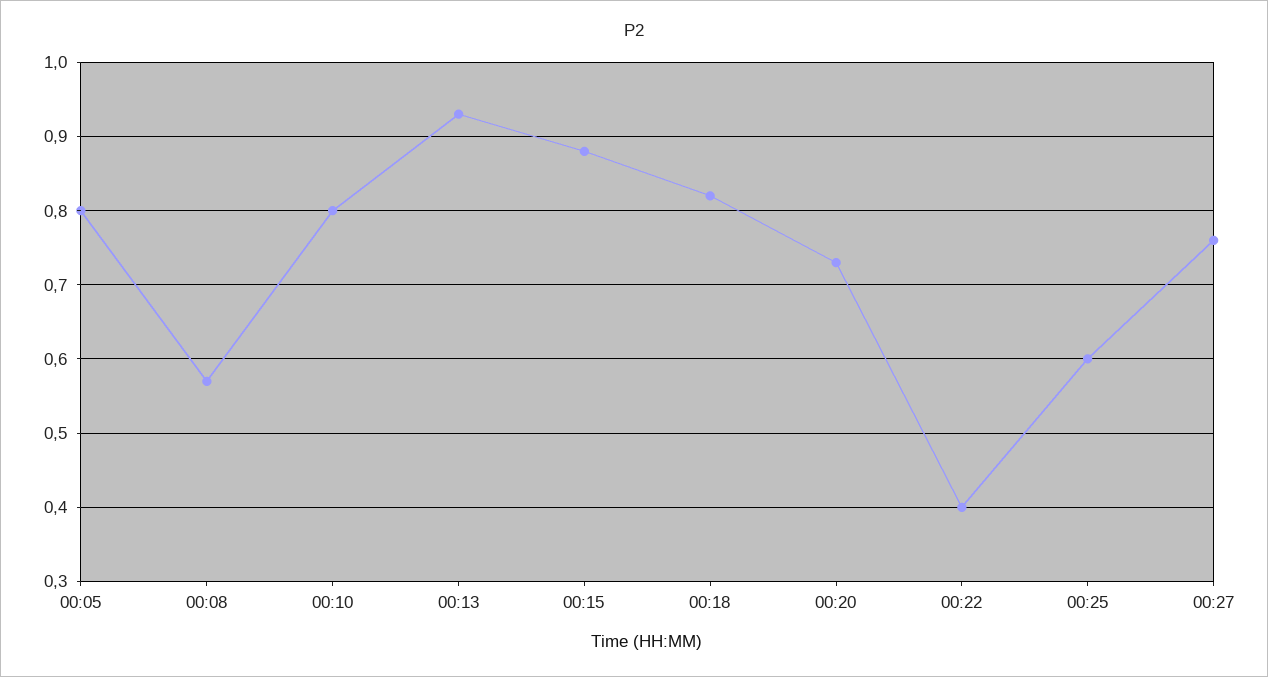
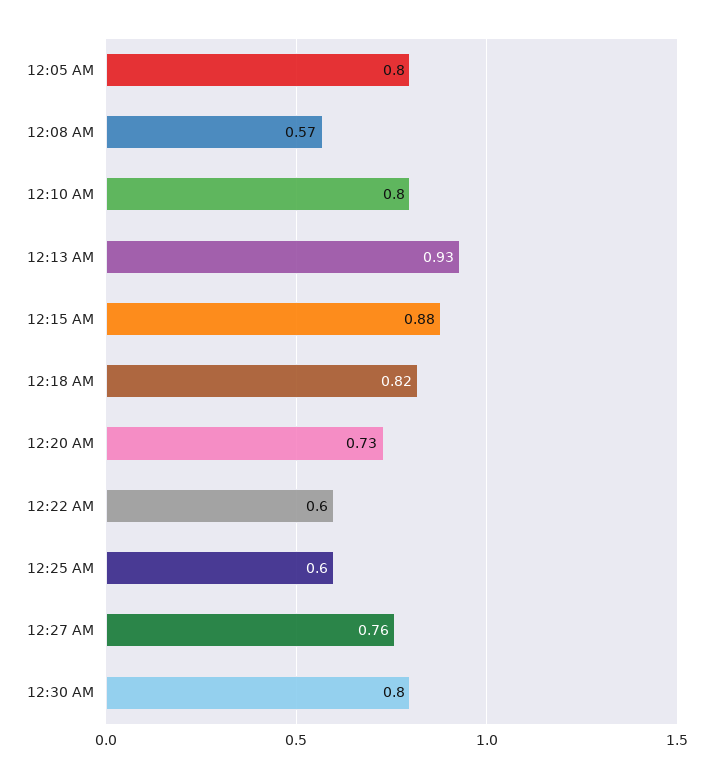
00:22: 0.4 -> 0.6
12:30 AM: none -> 0.8

